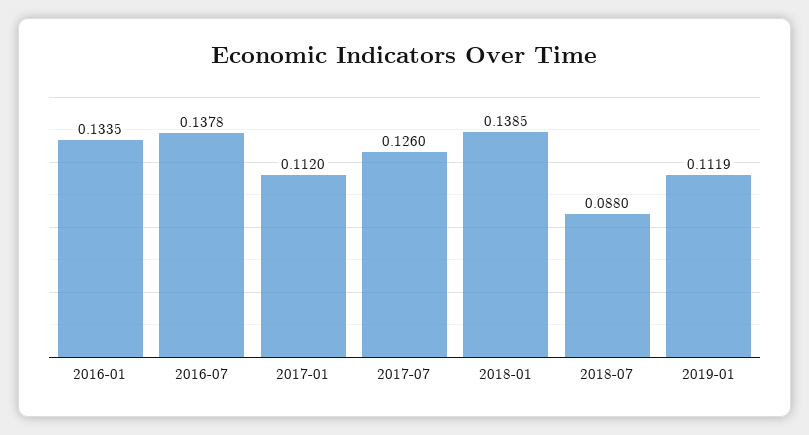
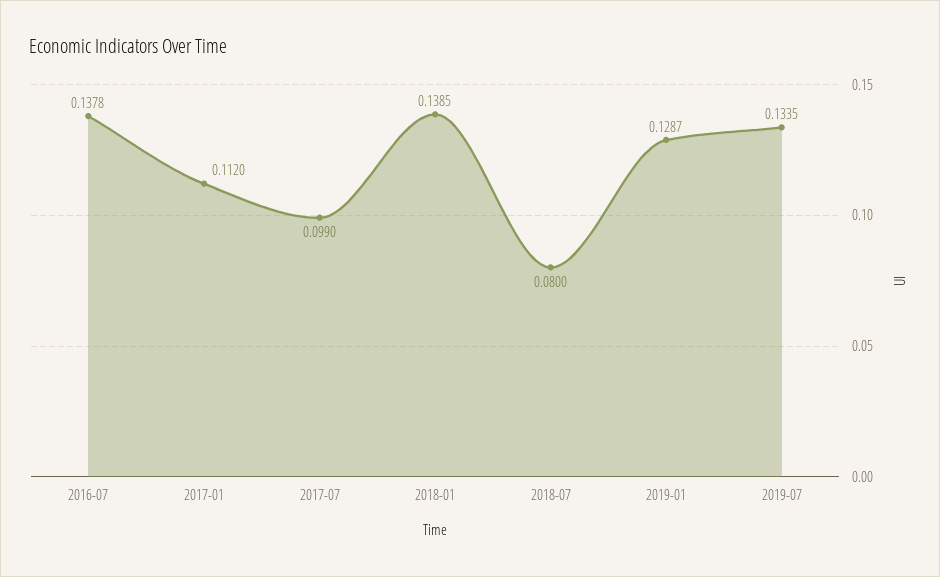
2016-01: 0.1335 -> none
2017-07: 0.126 -> 0.099
2018-07: 0.088 -> 0.08
2019-01: 0.1119 -> 0.1287
2019-07: none -> 0.1335

